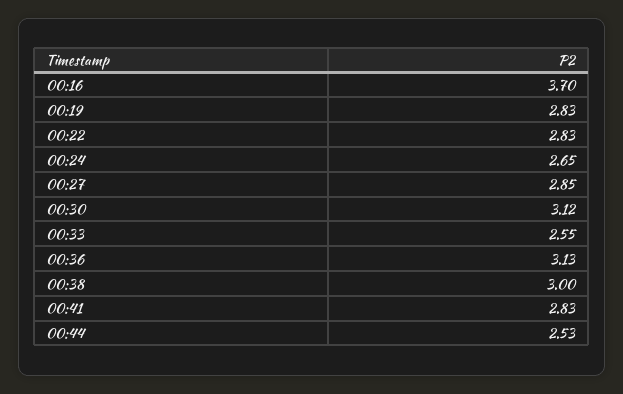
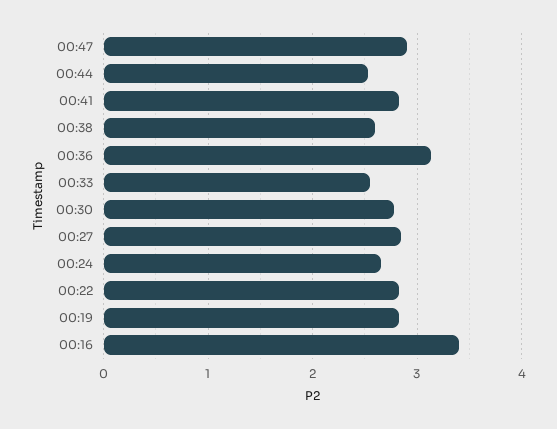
00:16: 3.7 -> 3.4
00:30: 3.12 -> 2.8
00:38: 3 -> 2.6
00:47: none -> 2.9

